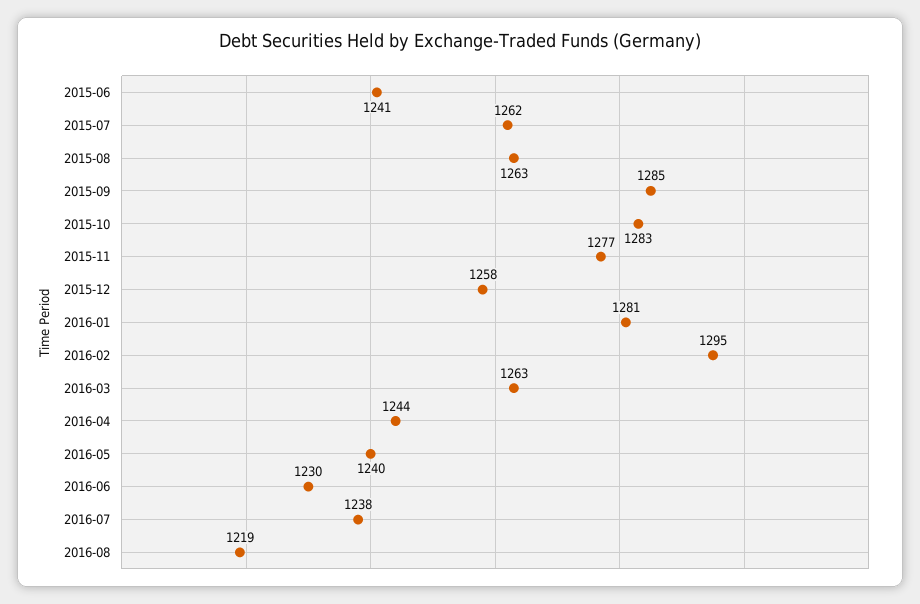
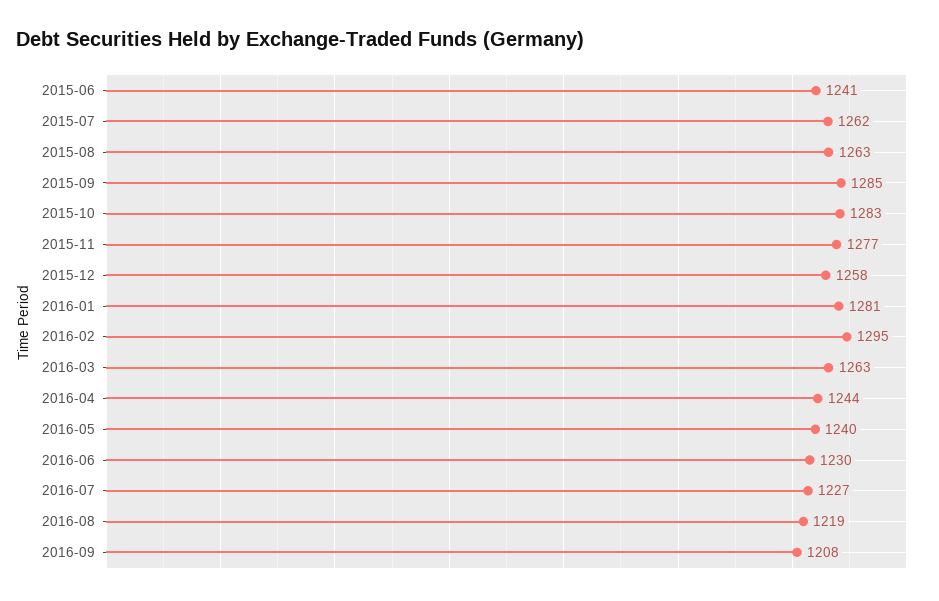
2016-07: 1238 -> 1227
2016-09: none -> 1208

